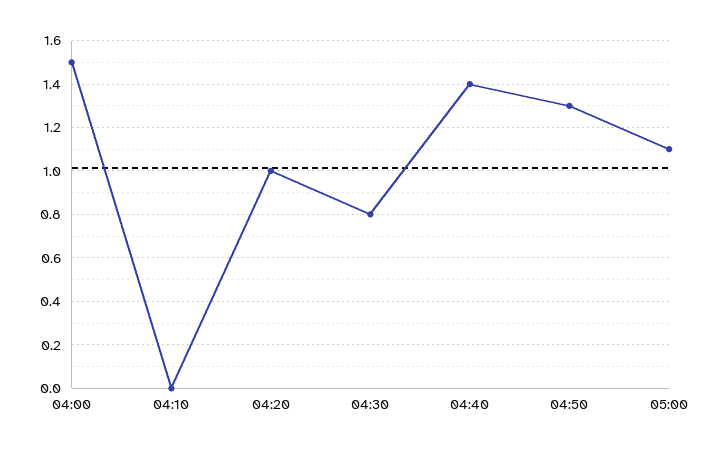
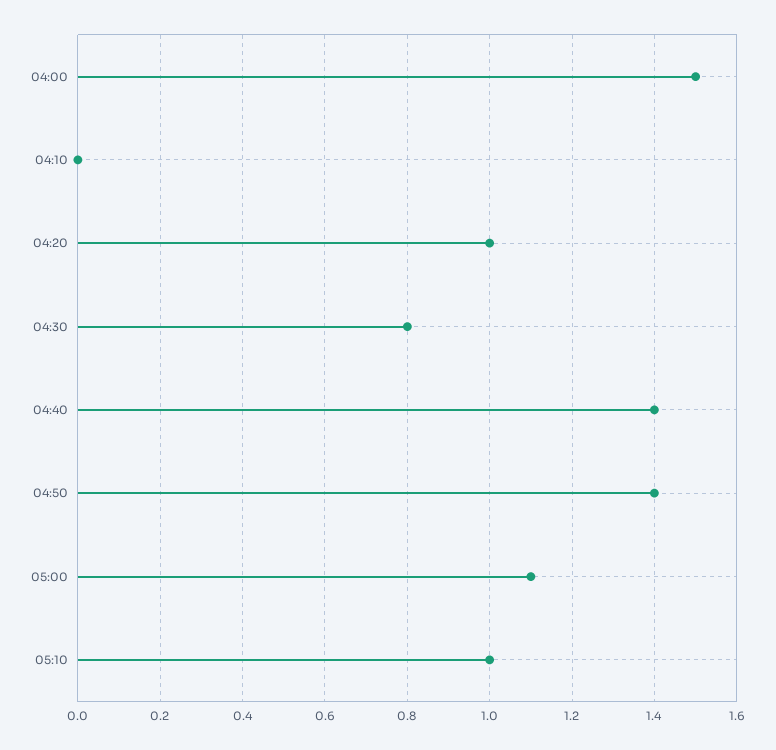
04:50: 1.3 -> 1.4
05:10: none -> 1

